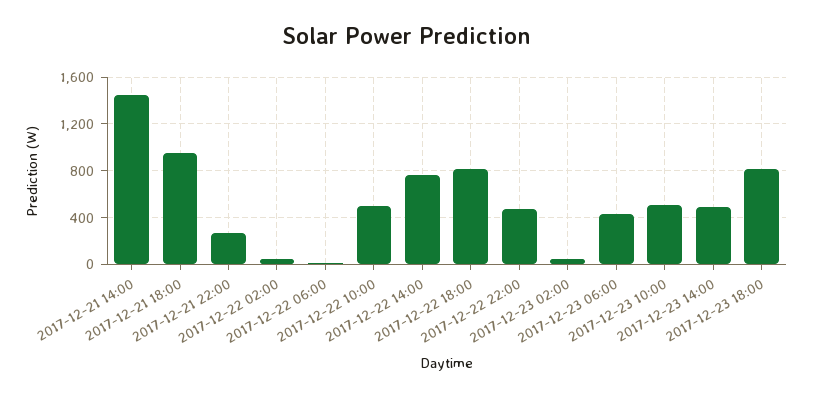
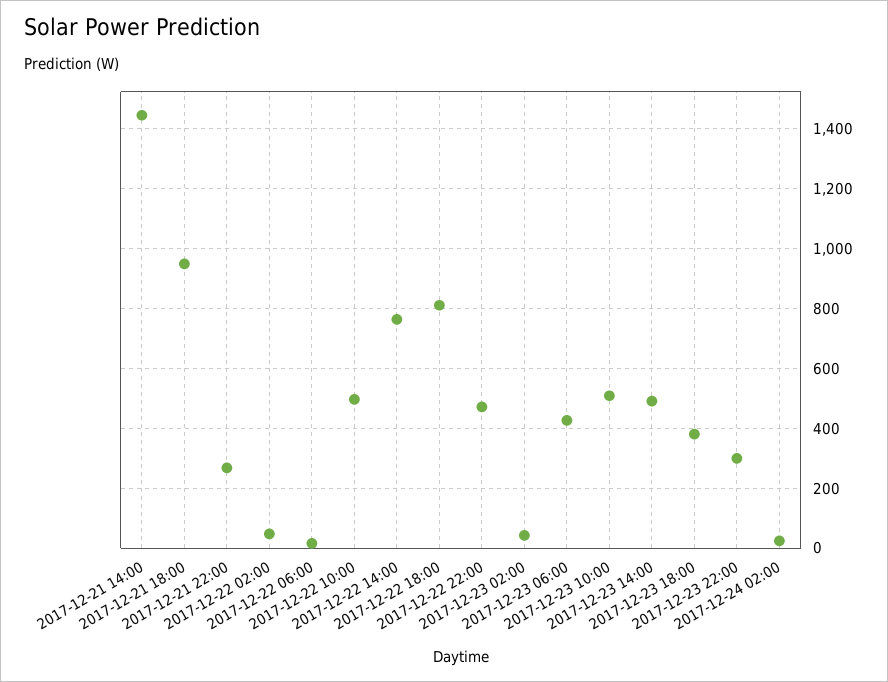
2017-12-23 18:00: 800 -> 375
2017-12-23 22:00: none -> 300
2017-12-24 02:00: none -> 25

